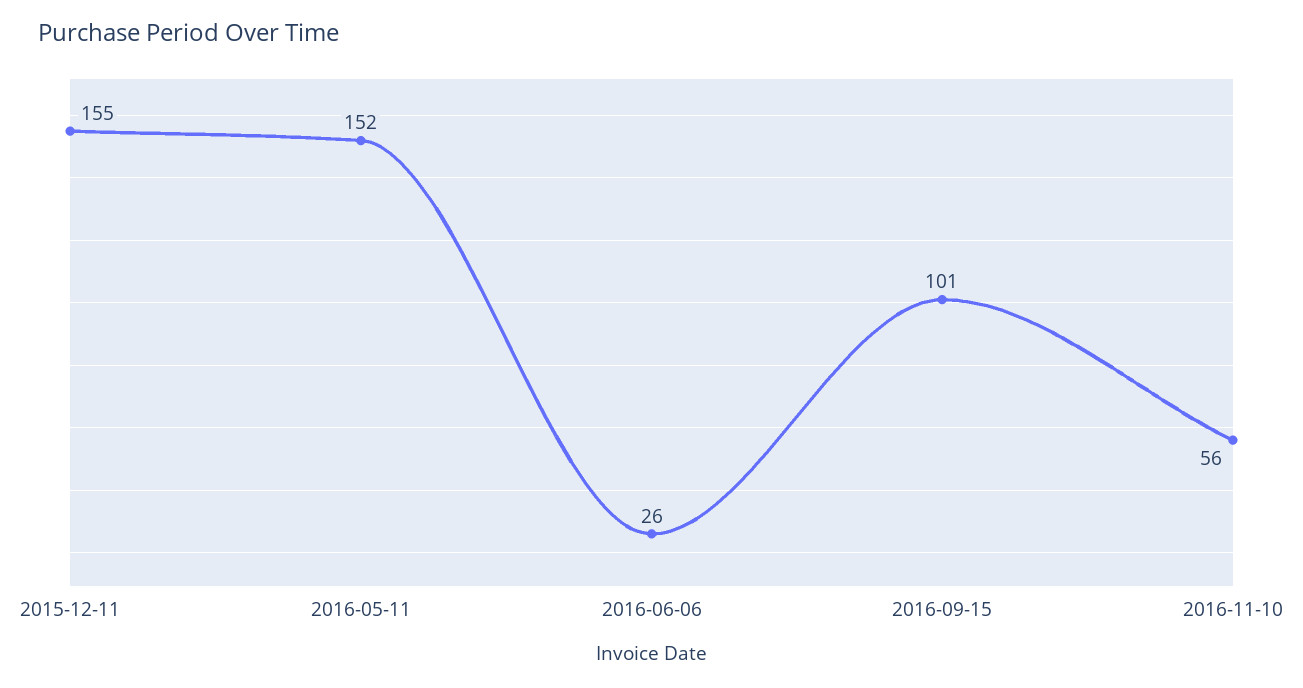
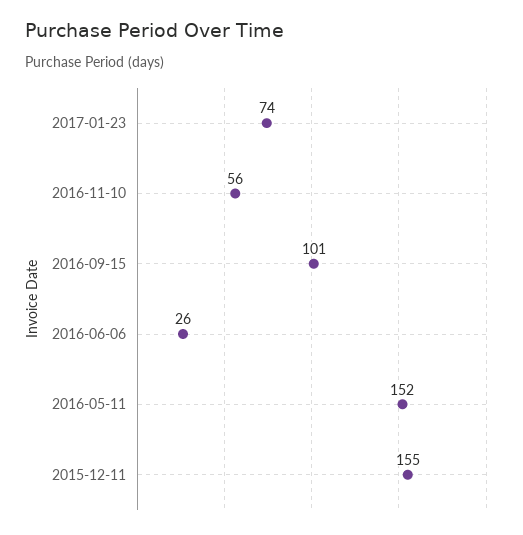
2017-01-23: none -> 74

